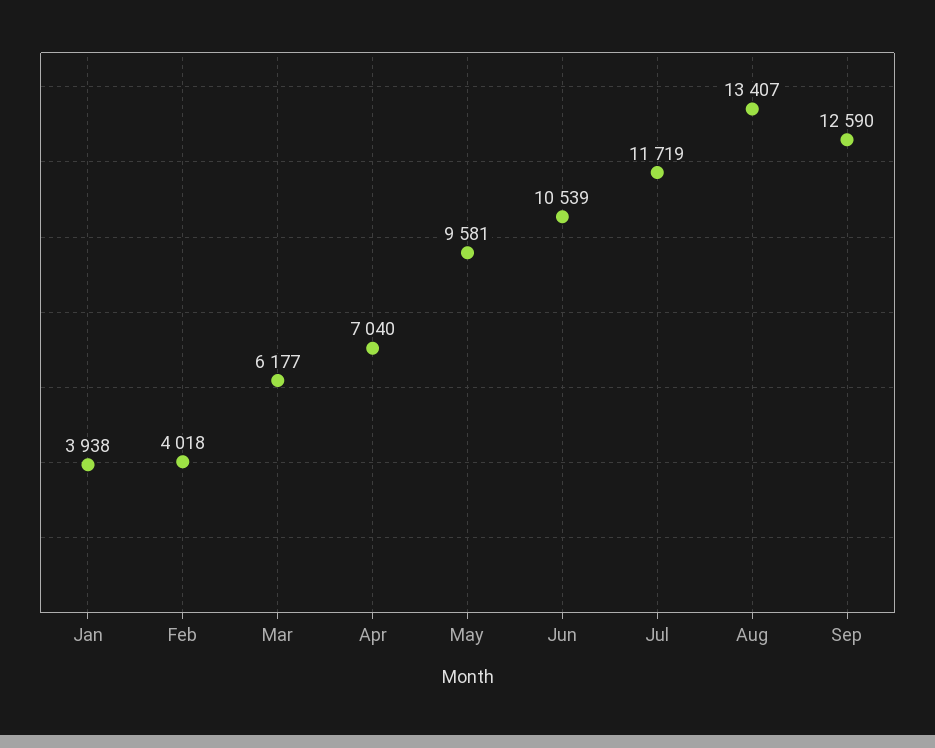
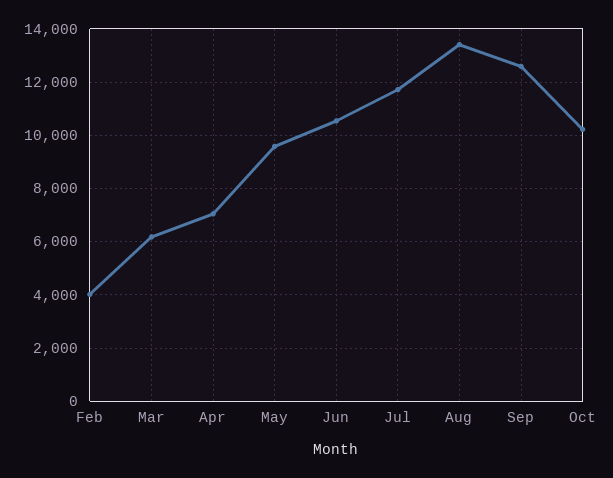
Jan: 3938 -> none
Oct: none -> 10250

